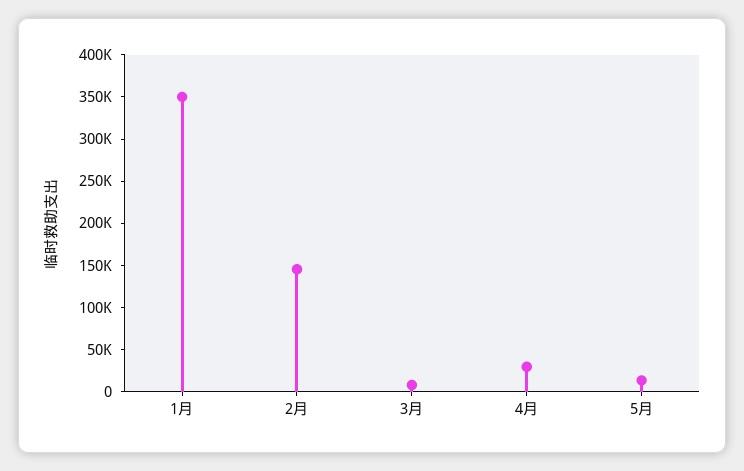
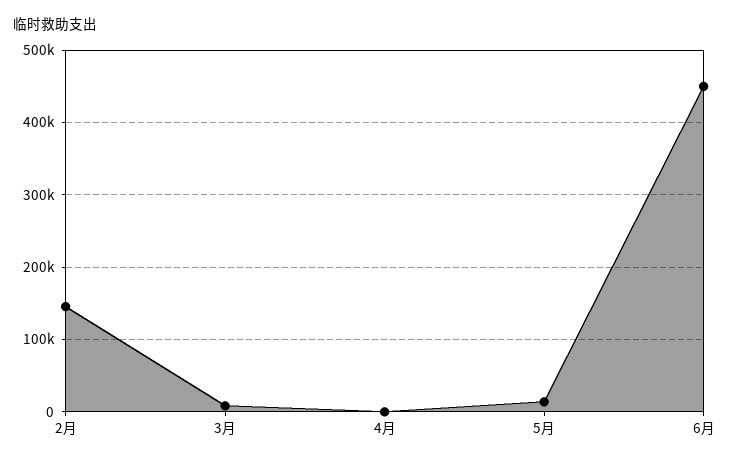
1月: 350000 -> none
4月: 30000 -> 0
6月: none -> 450000

